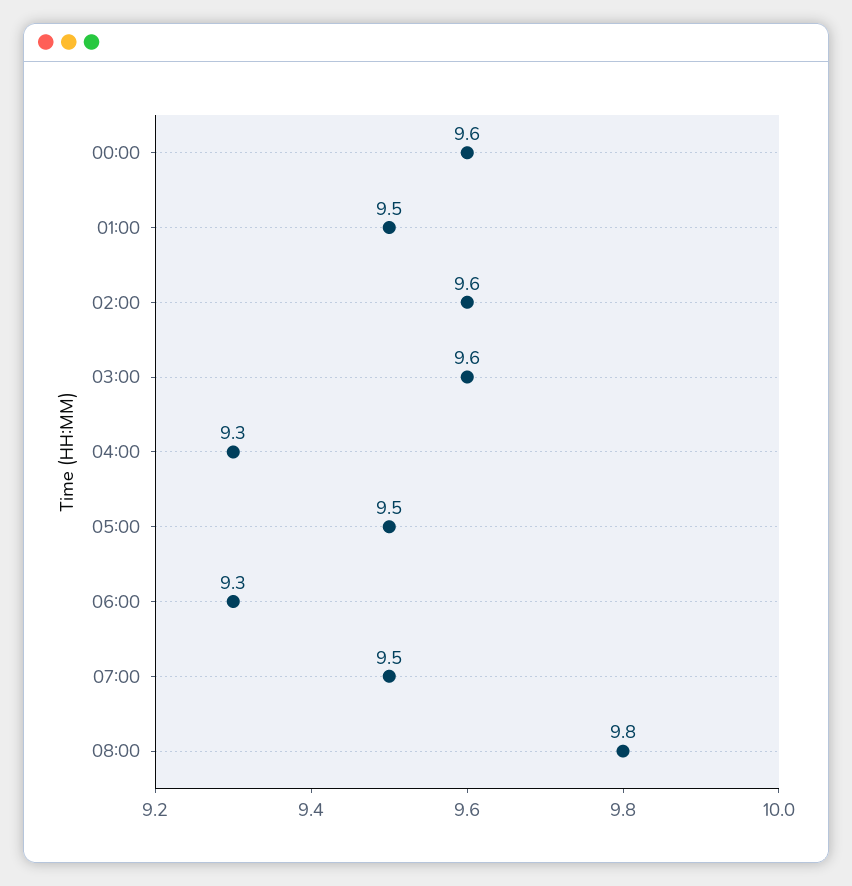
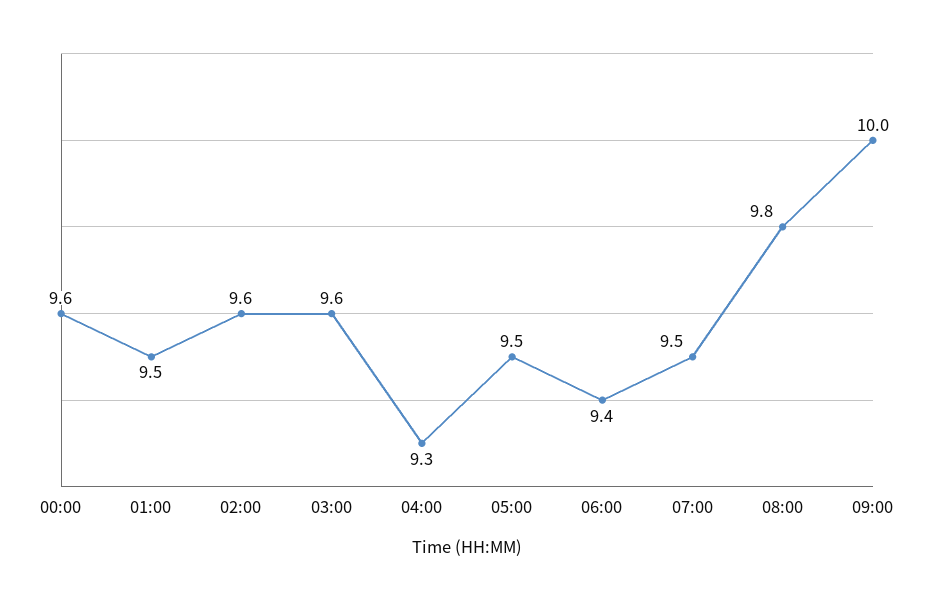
06:00: 9.3 -> 9.4
09:00: none -> 10

